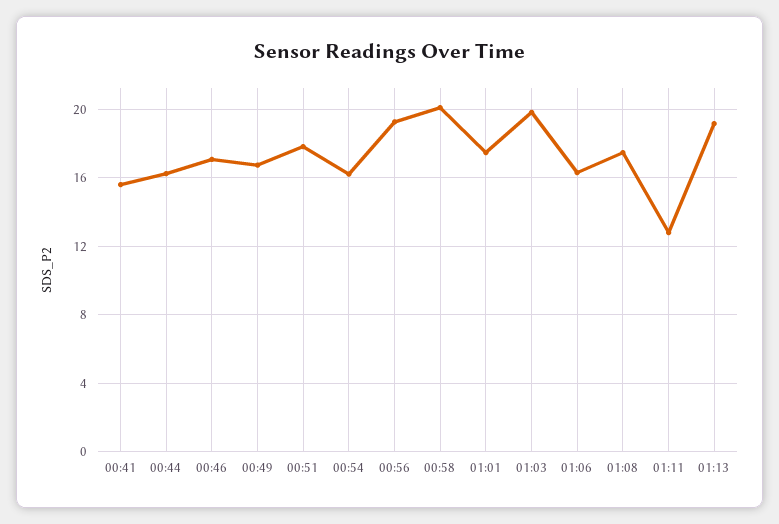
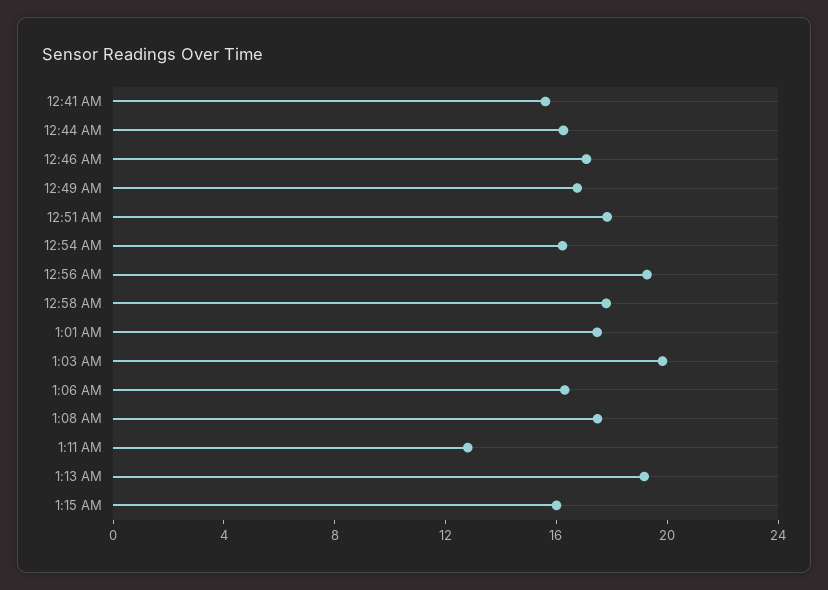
00:58: 20 -> 18
1:15 AM: none -> 16

